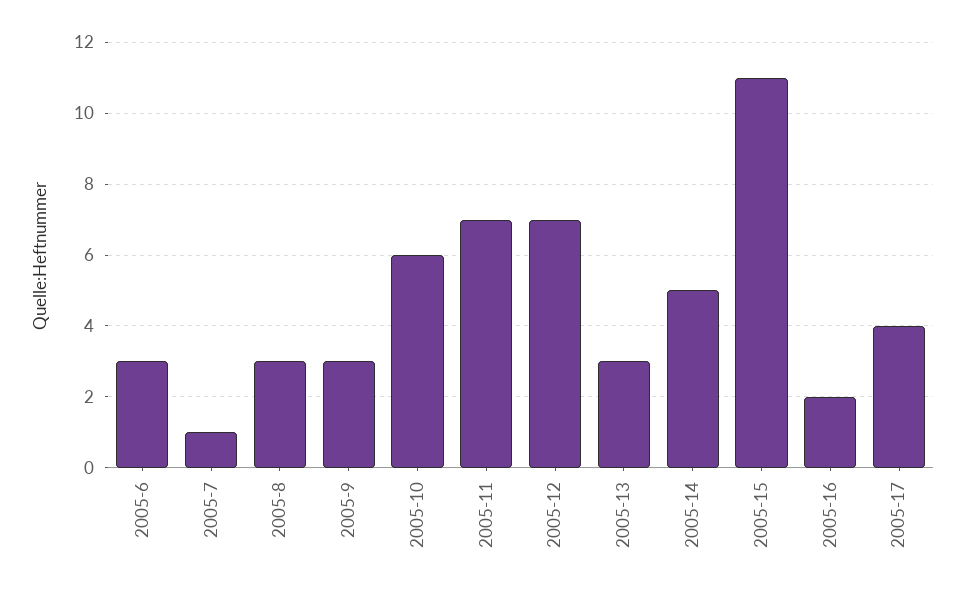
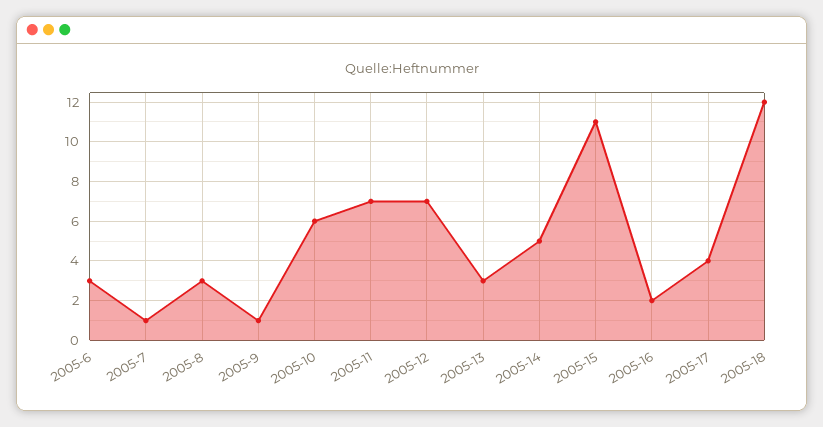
2005-9: 3 -> 1
2005-18: none -> 12

